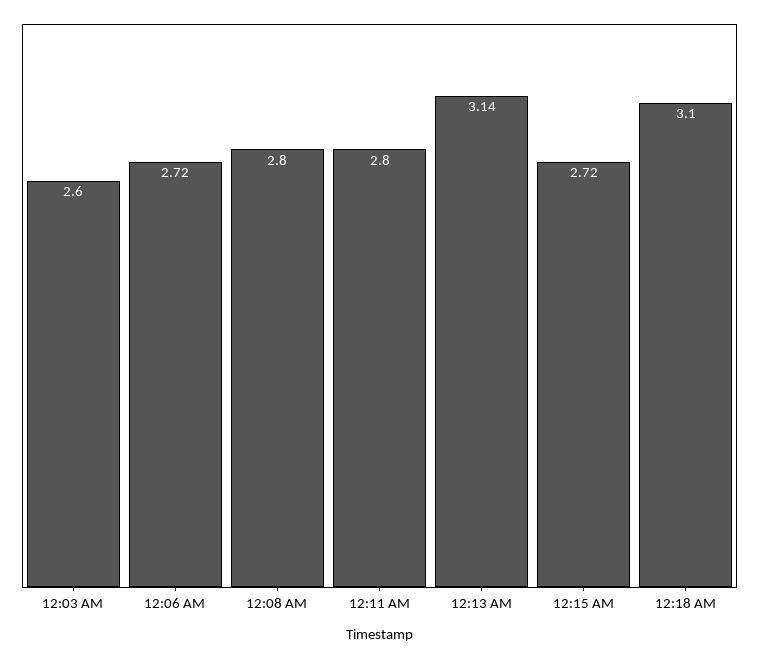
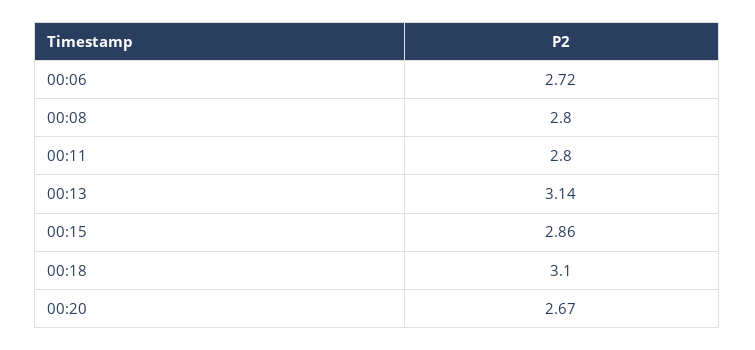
12:03 AM: 2.6 -> none
12:15 AM: 2.72 -> 2.86
00:20: none -> 2.67

